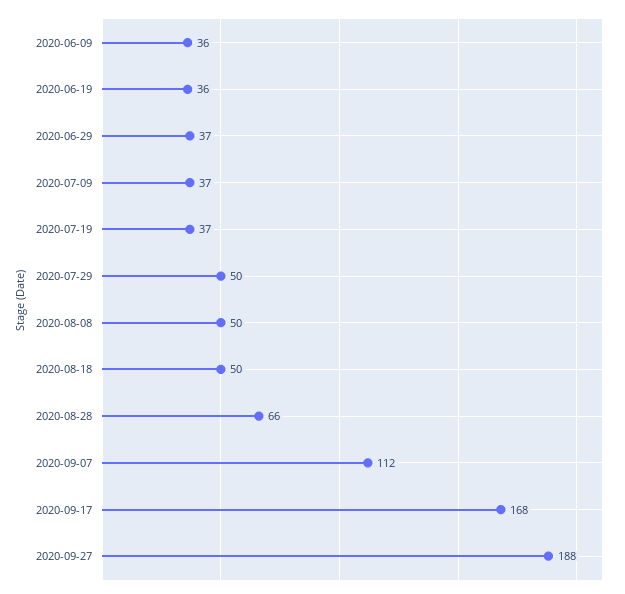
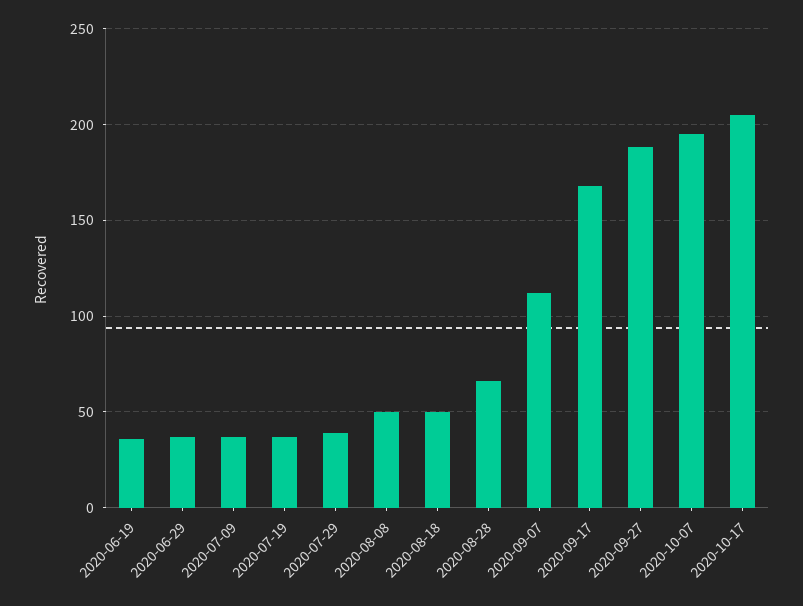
2020-06-09: 36 -> none
2020-07-29: 50 -> 40
2020-10-07: none -> 195
2020-10-17: none -> 205

